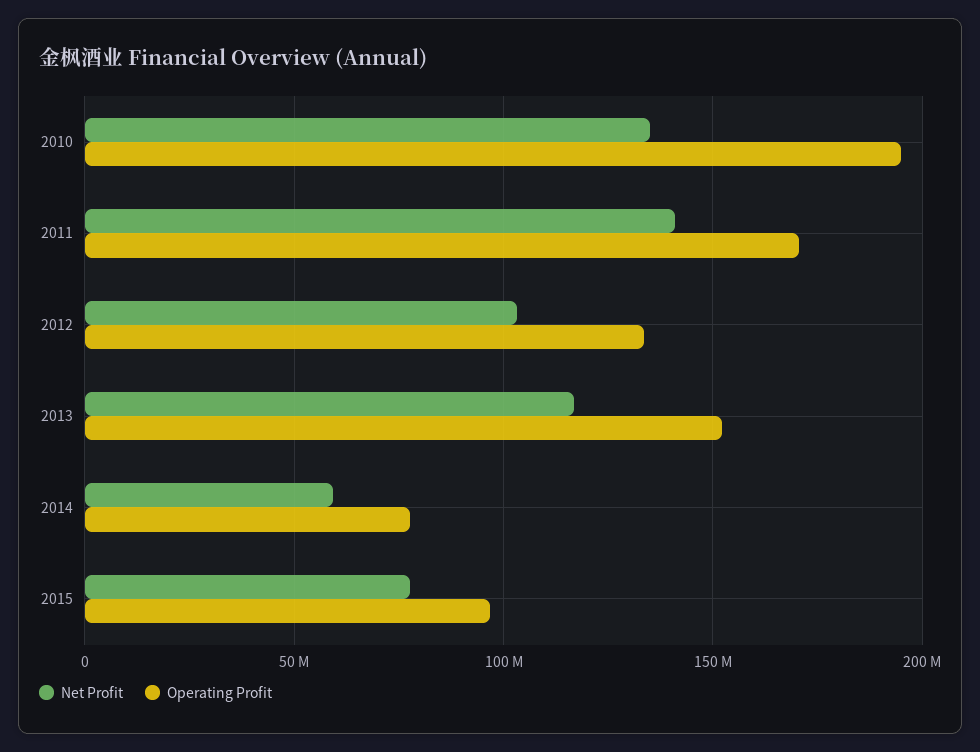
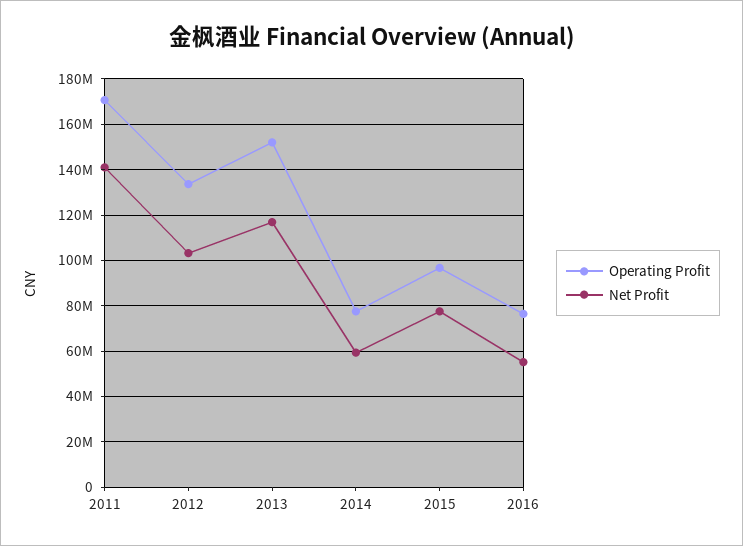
Net Profit, 2010: 135000000 -> none
Operating Profit, 2010: 195000000 -> none
Operating Profit, 2016: none -> 75000000
Net Profit, 2016: none -> 55000000

